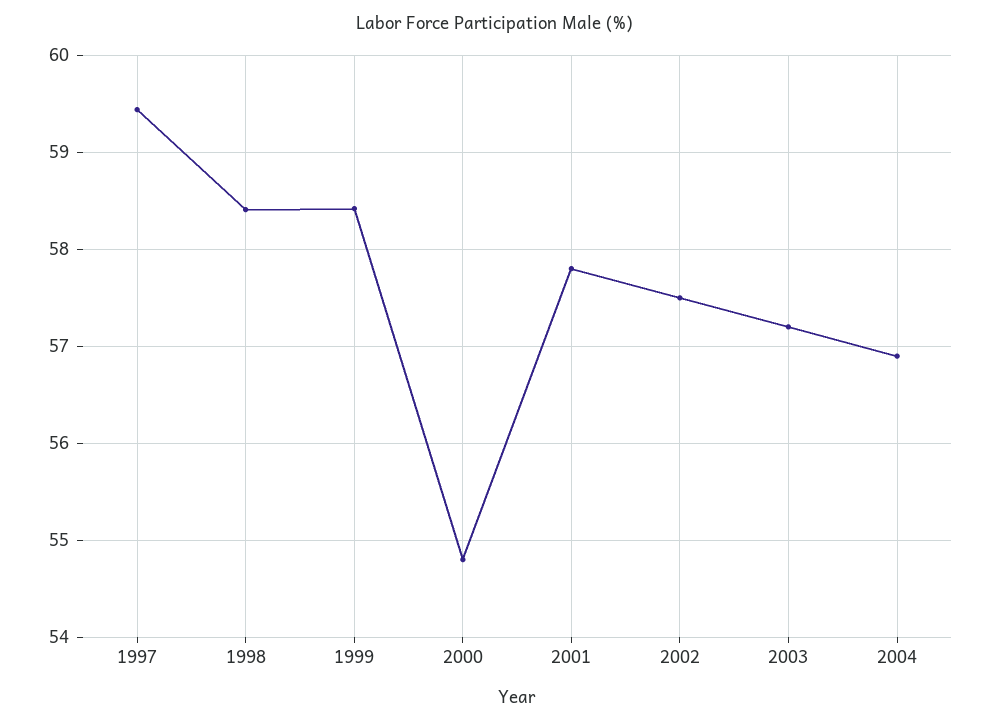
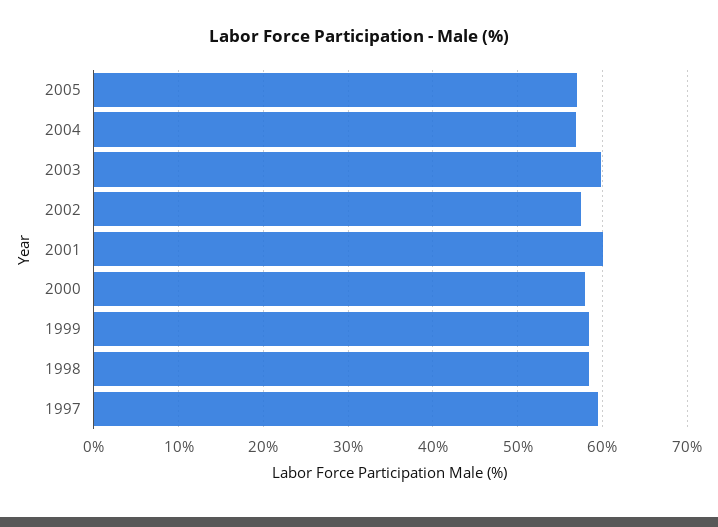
2000: 54.8 -> 58
2001: 57.8 -> 60
2003: 57.2 -> 60
2005: none -> 57

